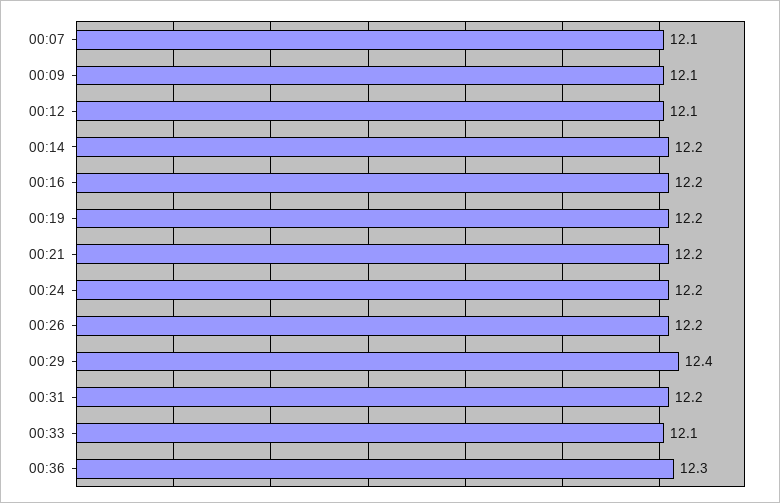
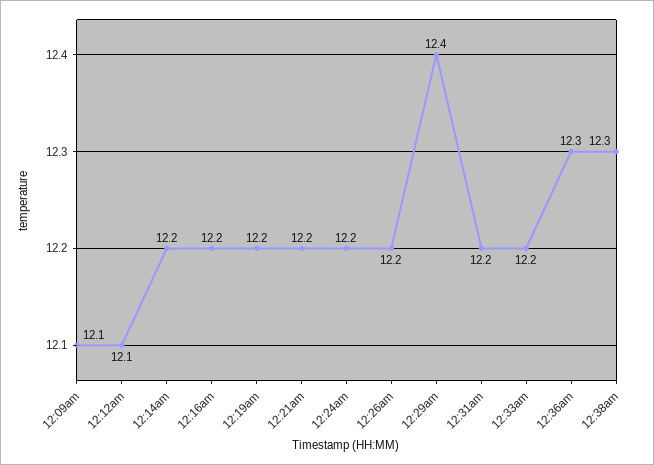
00:07: 12.1 -> none
00:33: 12.1 -> 12.2
12:38am: none -> 12.3

